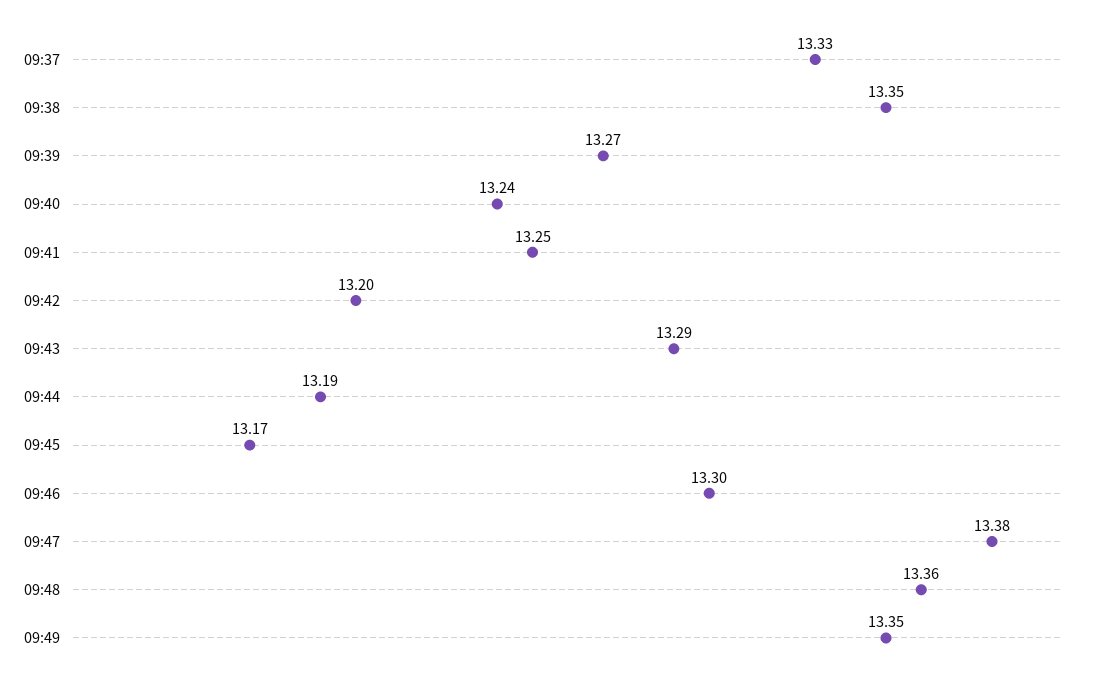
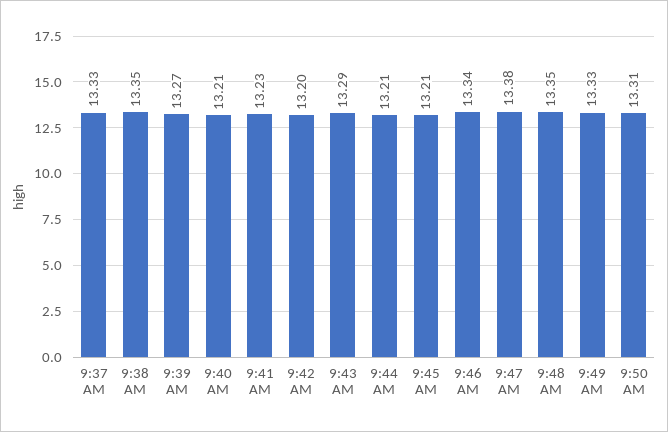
09:40: 13.24 -> 13.21
09:41: 13.25 -> 13.23
09:44: 13.19 -> 13.21
09:45: 13.17 -> 13.21
09:46: 13.3 -> 13.34
09:48: 13.36 -> 13.35
09:49: 13.35 -> 13.33
9:50 AM: none -> 13.31

